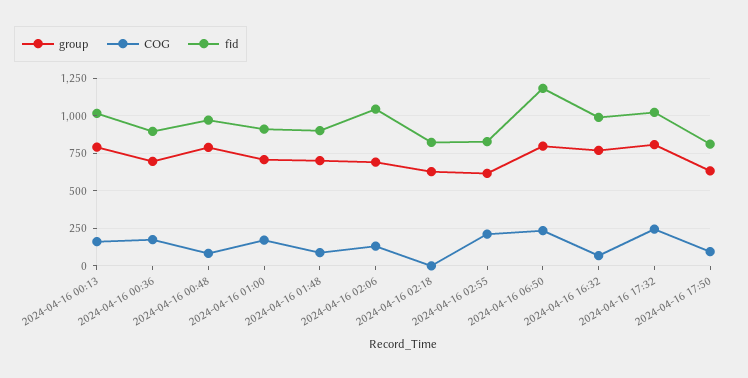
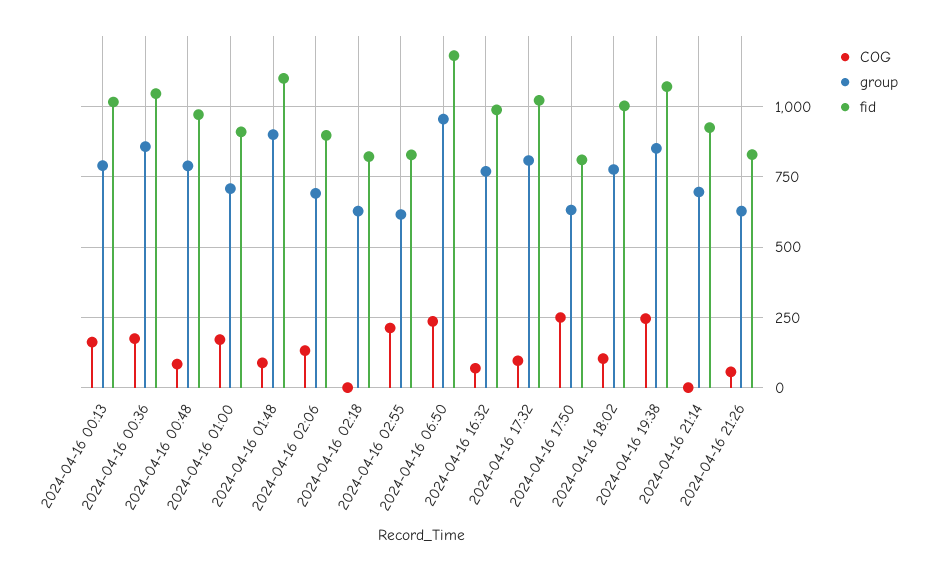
group, 2024-04-16 00:36: 700 -> 850
fid, 2024-04-16 00:36: 900 -> 1050
group, 2024-04-16 01:48: 700 -> 900
fid, 2024-04-16 01:48: 900 -> 1100
fid, 2024-04-16 02:06: 1050 -> 900
group, 2024-04-16 06:50: 800 -> 950
COG, 2024-04-16 17:32: 250 -> 100
COG, 2024-04-16 17:50: 100 -> 250
COG, 2024-04-16 18:02: none -> 100
group, 2024-04-16 18:02: none -> 775
fid, 2024-04-16 18:02: none -> 1000
COG, 2024-04-16 19:38: none -> 250
group, 2024-04-16 19:38: none -> 850
fid, 2024-04-16 19:38: none -> 1075
COG, 2024-04-16 21:14: none -> 0
group, 2024-04-16 21:14: none -> 700
fid, 2024-04-16 21:14: none -> 925
COG, 2024-04-16 21:26: none -> 50
group, 2024-04-16 21:26: none -> 625
fid, 2024-04-16 21:26: none -> 825

